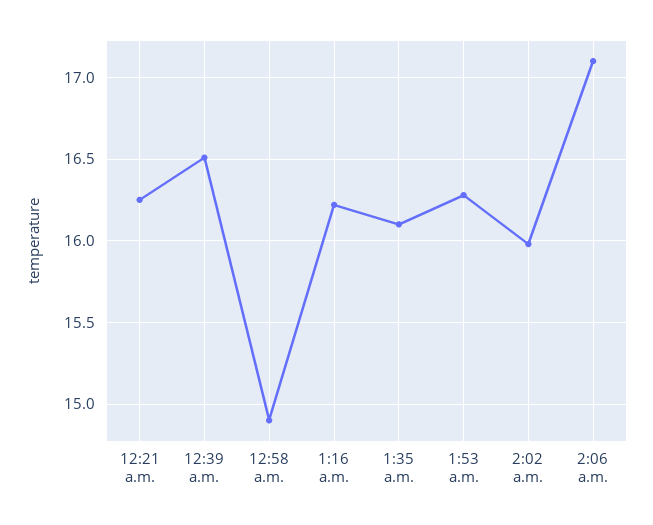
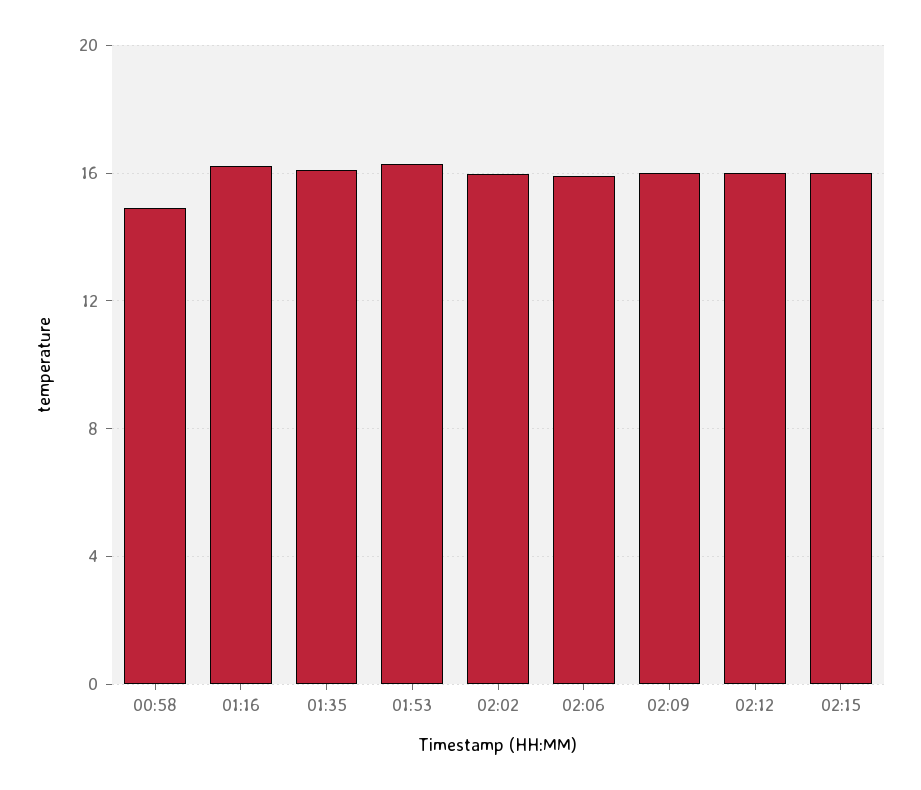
12:21 a.m.: 16.25 -> none
12:39 a.m.: 16.5 -> none
2:06 a.m.: 17.1 -> 16
02:09: none -> 16
02:12: none -> 16
02:15: none -> 16

